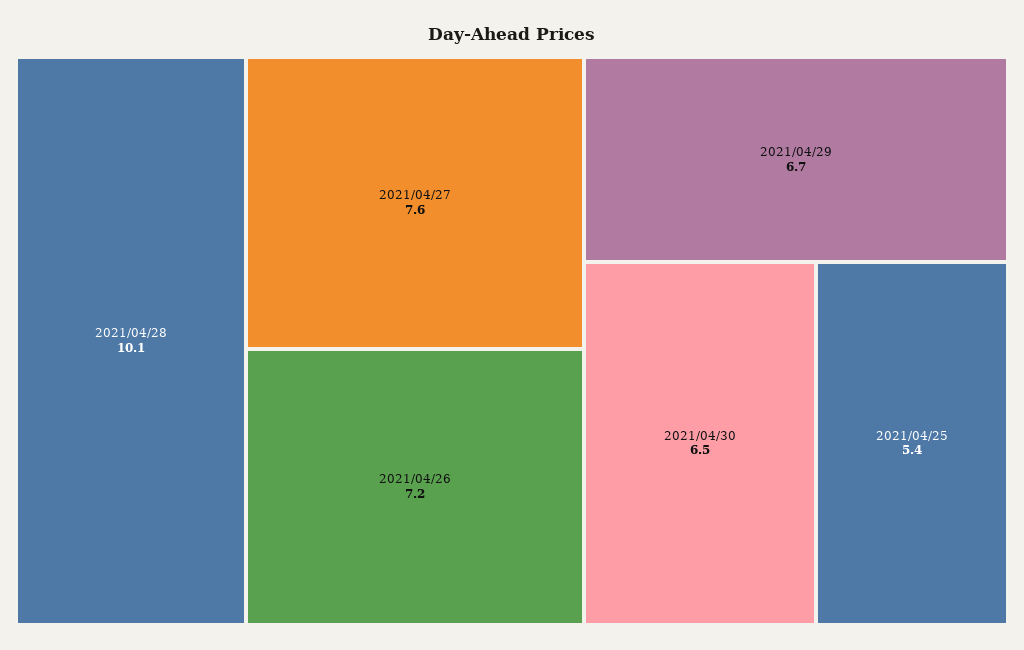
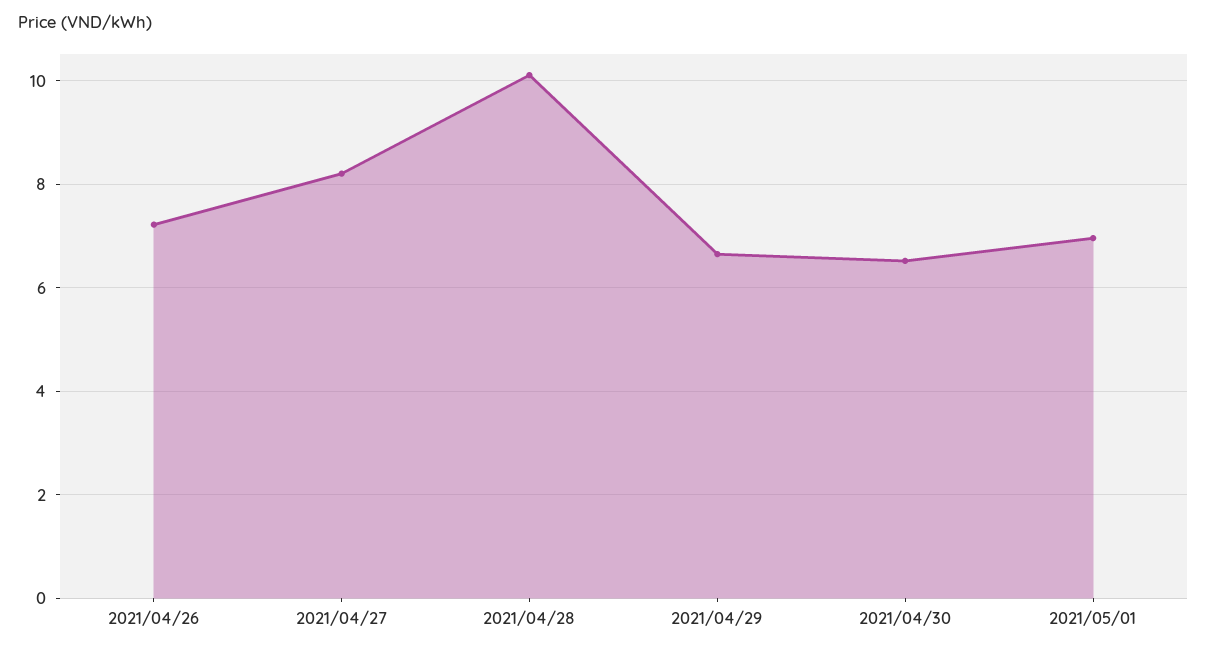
2021/04/27: 7.6 -> 8.2
2021/04/25: 5.4 -> none
2021/05/01: none -> 7

